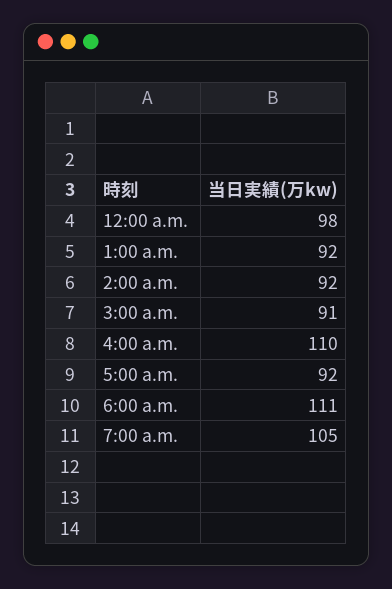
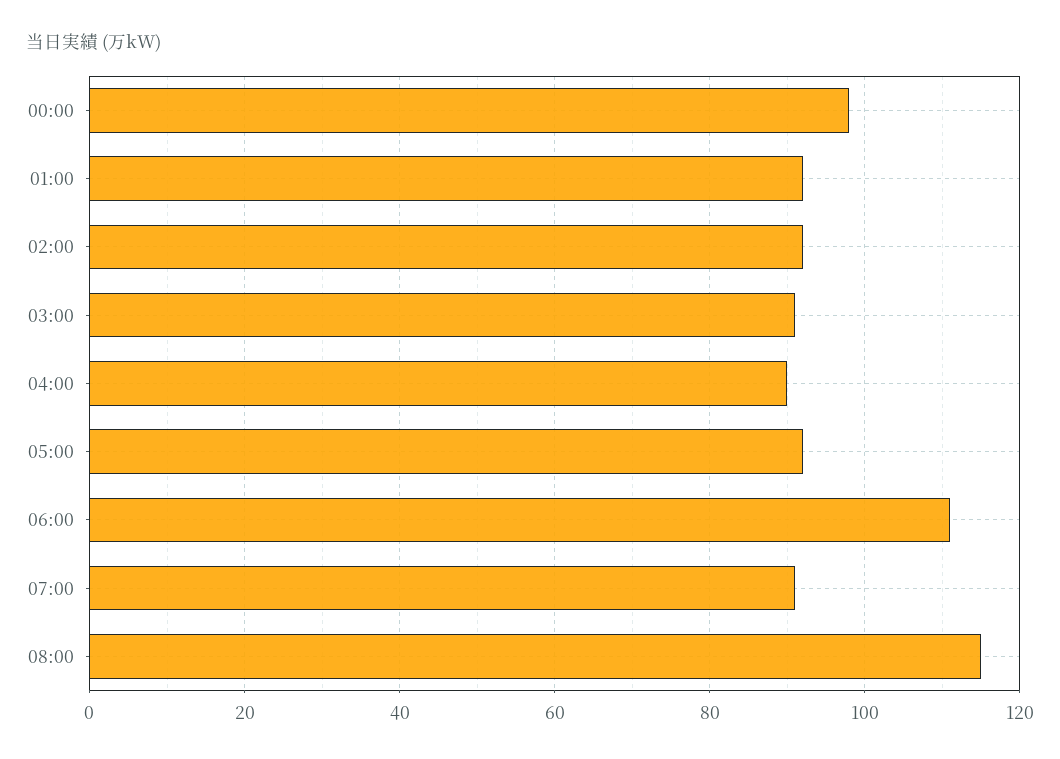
4:00 a.m.: 110 -> 90
7:00 a.m.: 105 -> 90
08:00: none -> 115

